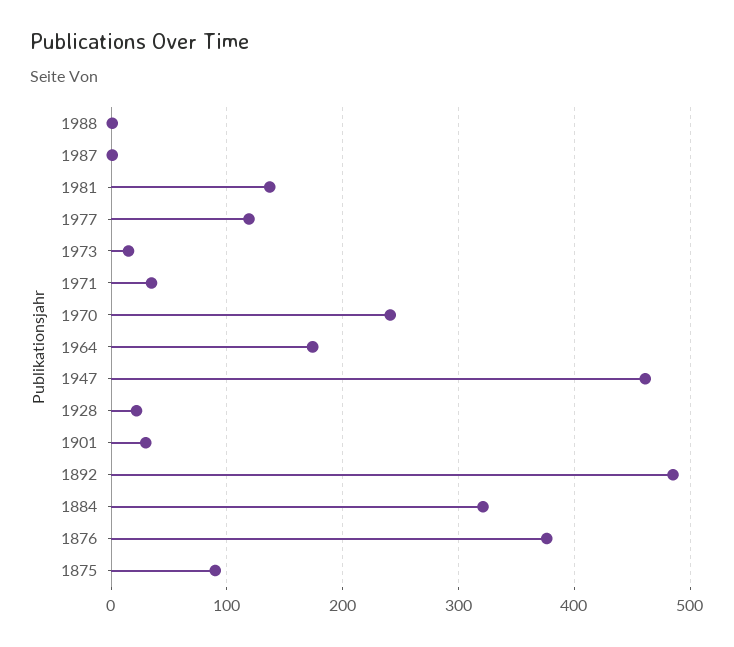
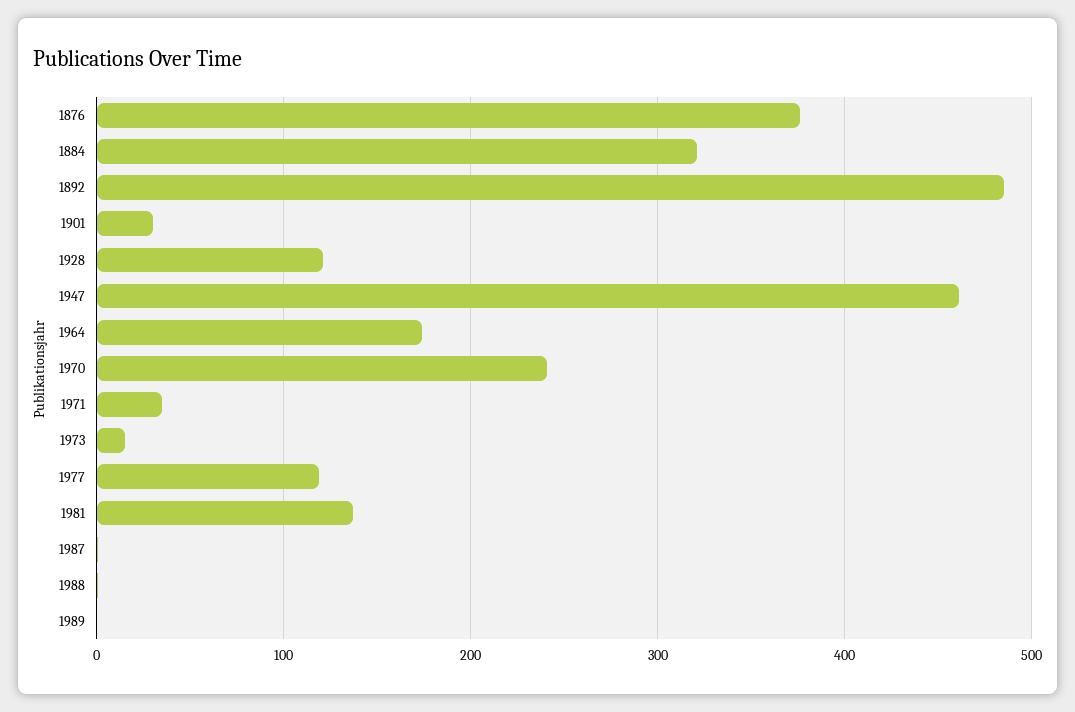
1928: 20 -> 120
1875: 90 -> none
1989: none -> 0

